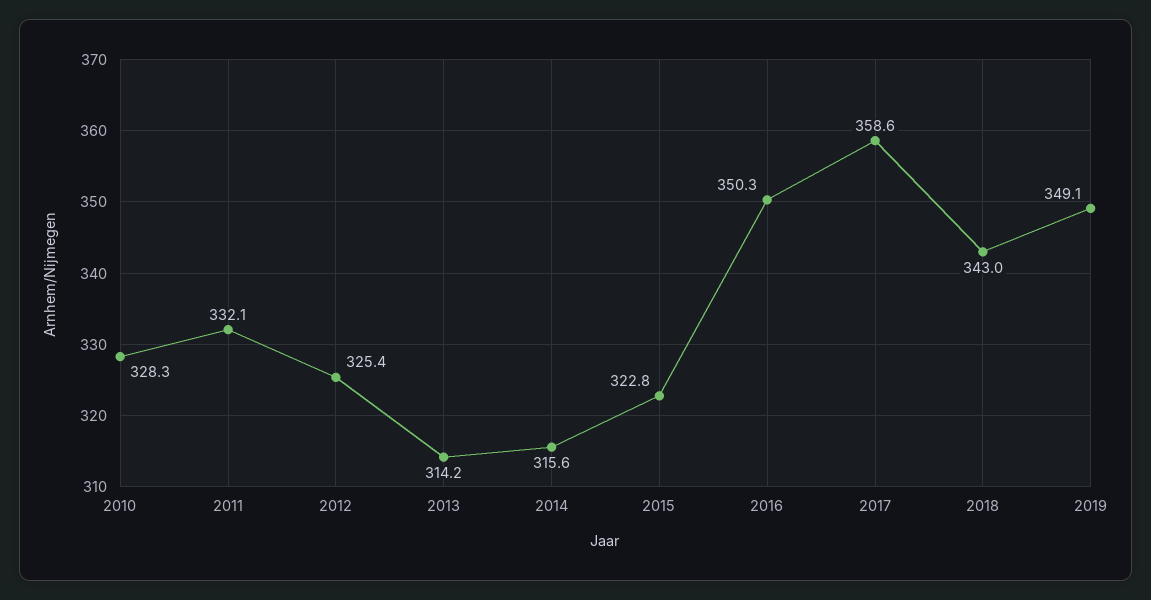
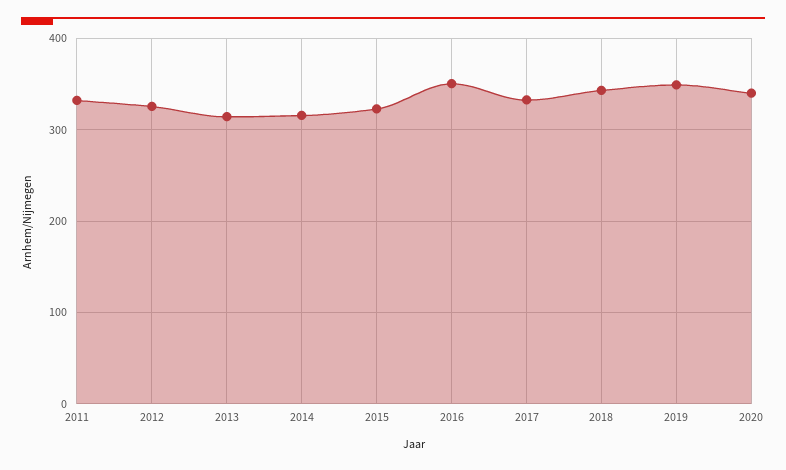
2010: 328.3 -> none
2017: 358.6 -> 330
2020: none -> 340

